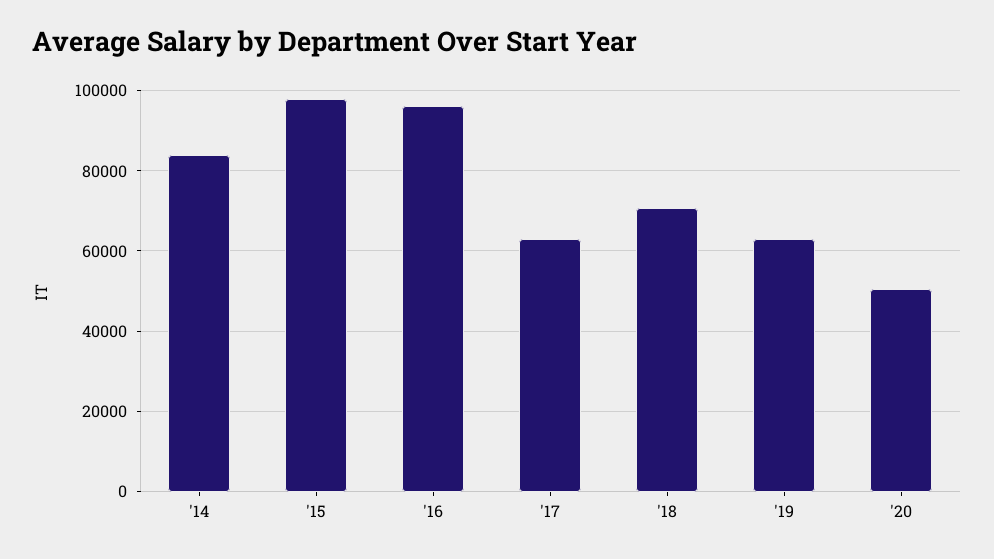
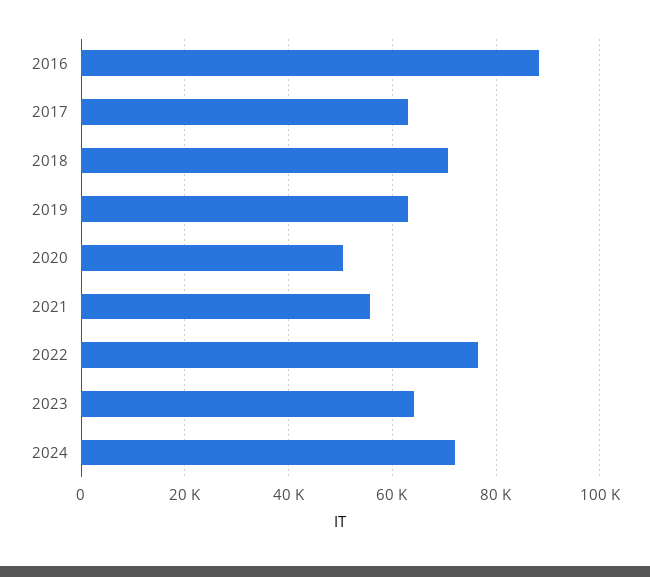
'14: 84000 -> none
'15: 98000 -> none
'16: 96000 -> 88000
2021: none -> 56000
2022: none -> 76000
2023: none -> 64000
2024: none -> 72000

